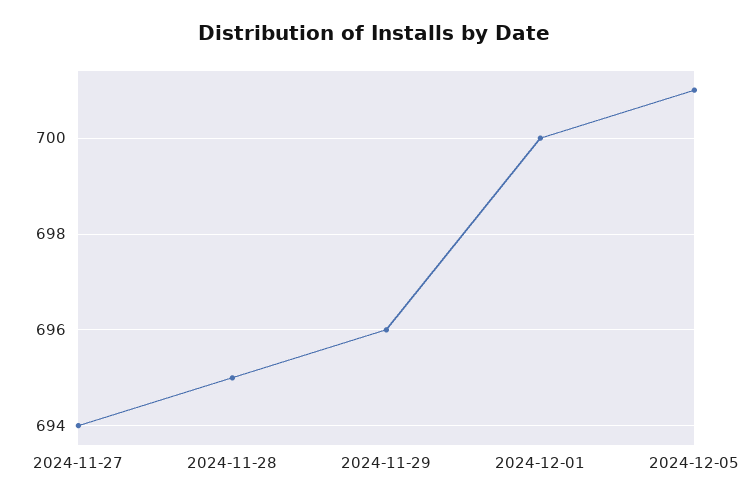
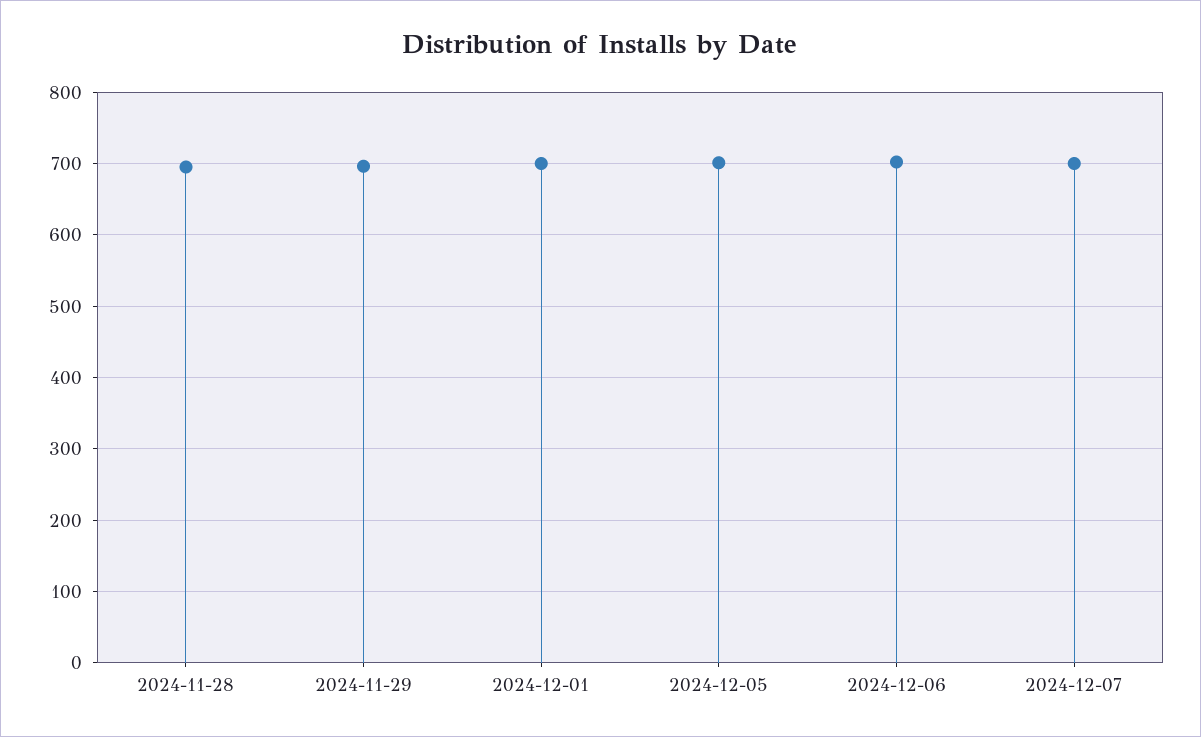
2024-11-27: 694 -> none
2024-12-06: none -> 700
2024-12-07: none -> 700

